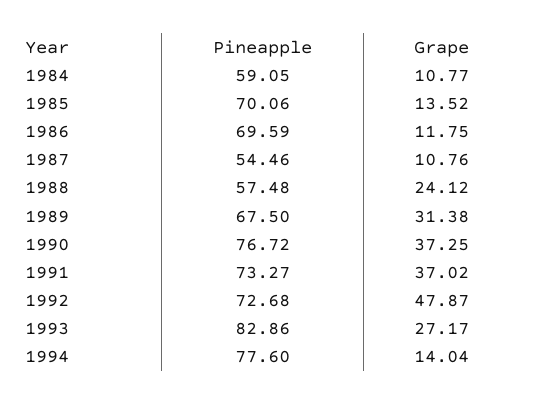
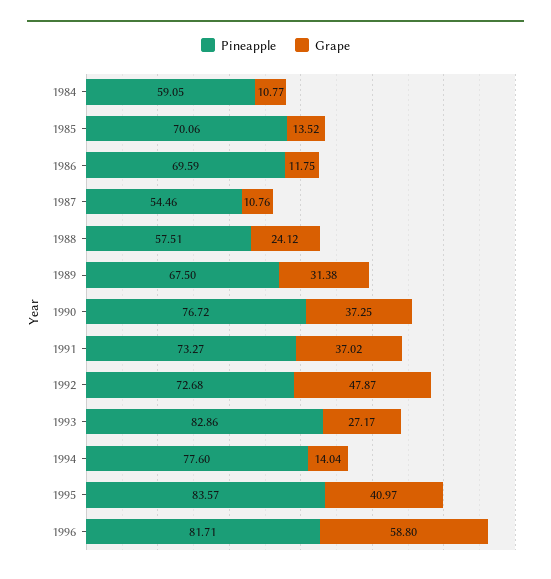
Pineapple, 1988: 57.48 -> 57.51
Pineapple, 1995: none -> 83.57
Grape, 1995: none -> 40.97
Pineapple, 1996: none -> 81.71
Grape, 1996: none -> 58.8

